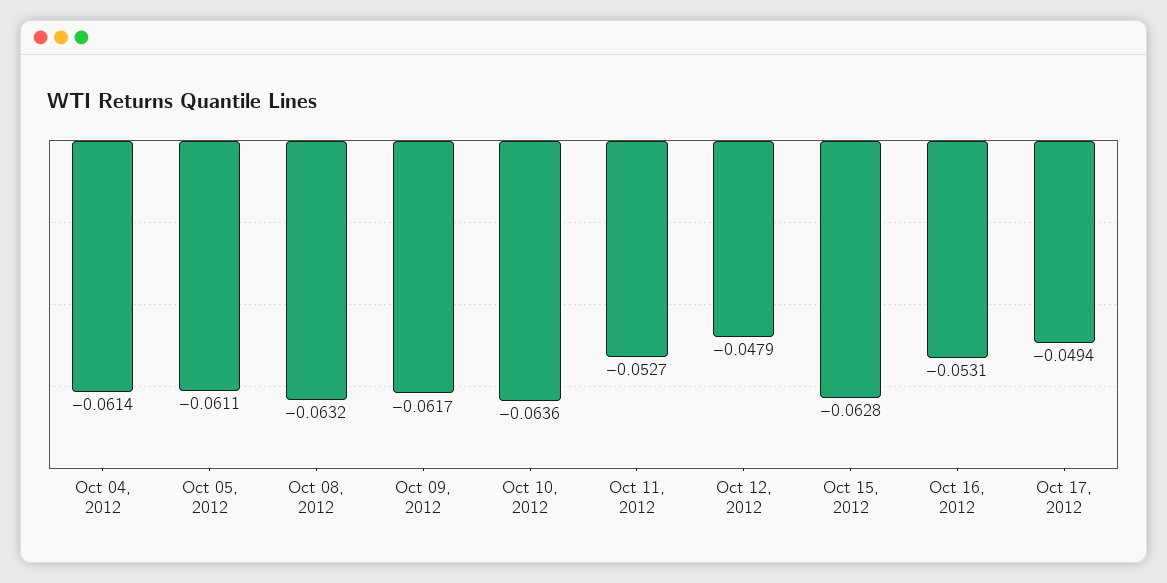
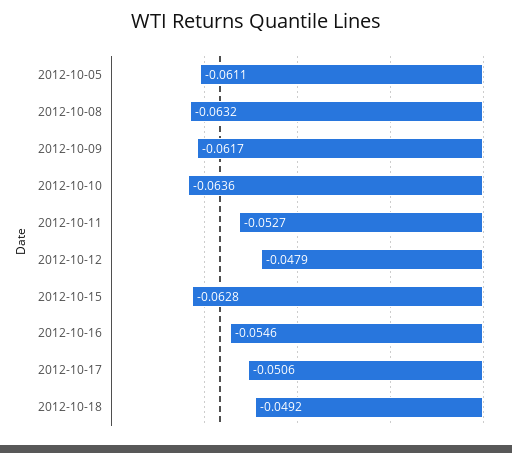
Oct 04, 2012: -0.0614 -> none
Oct 16, 2012: -0.0531 -> -0.0546
Oct 17, 2012: -0.0494 -> -0.0506
2012-10-18: none -> -0.0492

